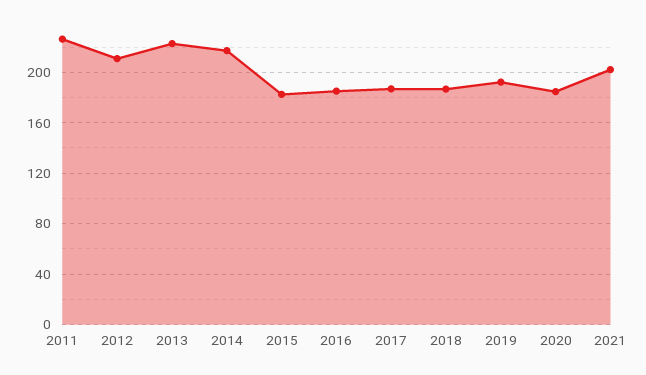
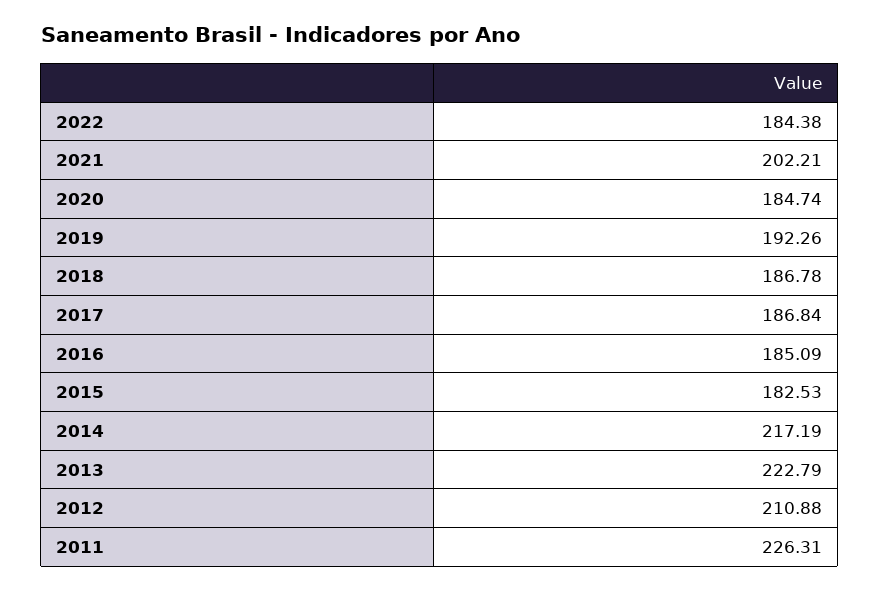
2022: none -> 184.38

